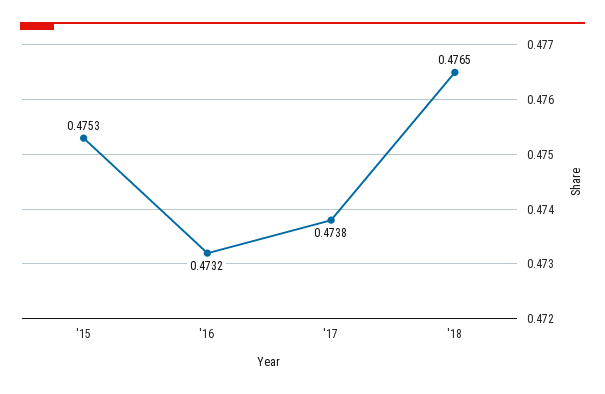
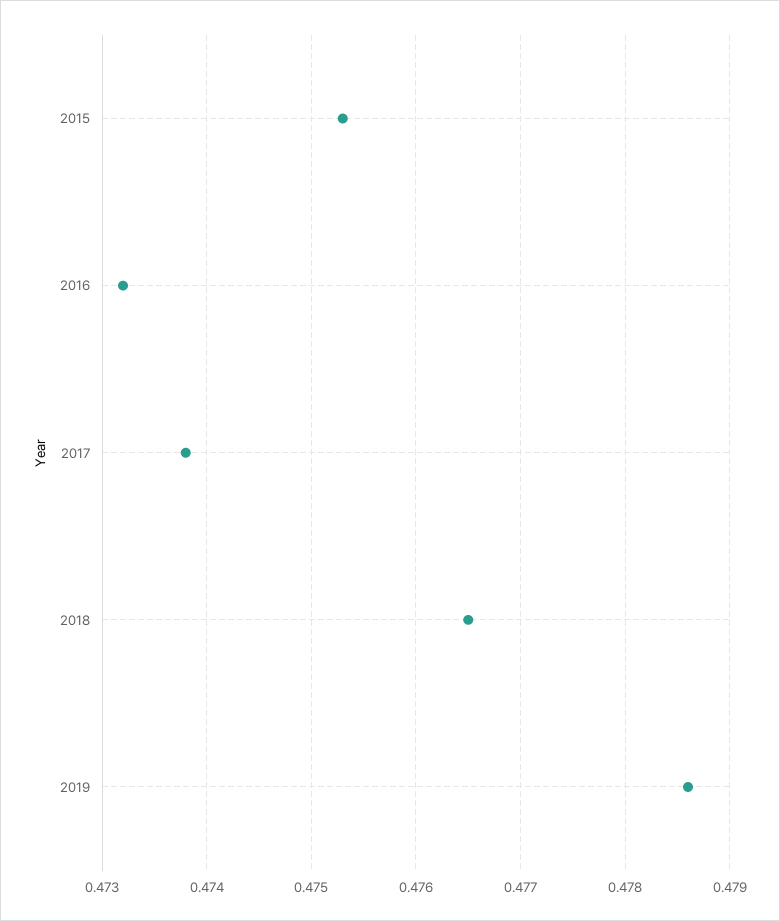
2019: none -> 0.4786

